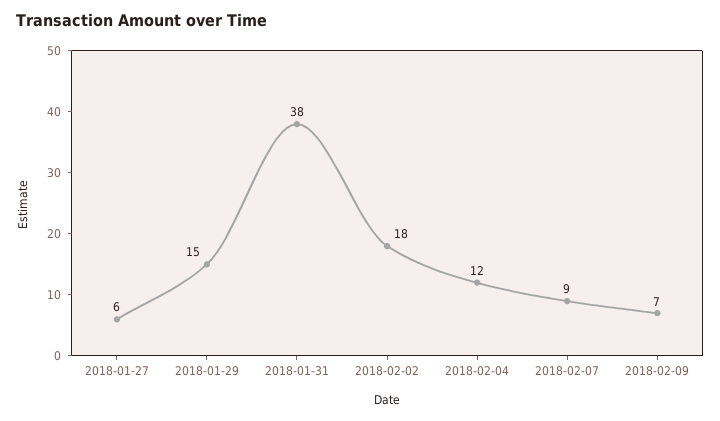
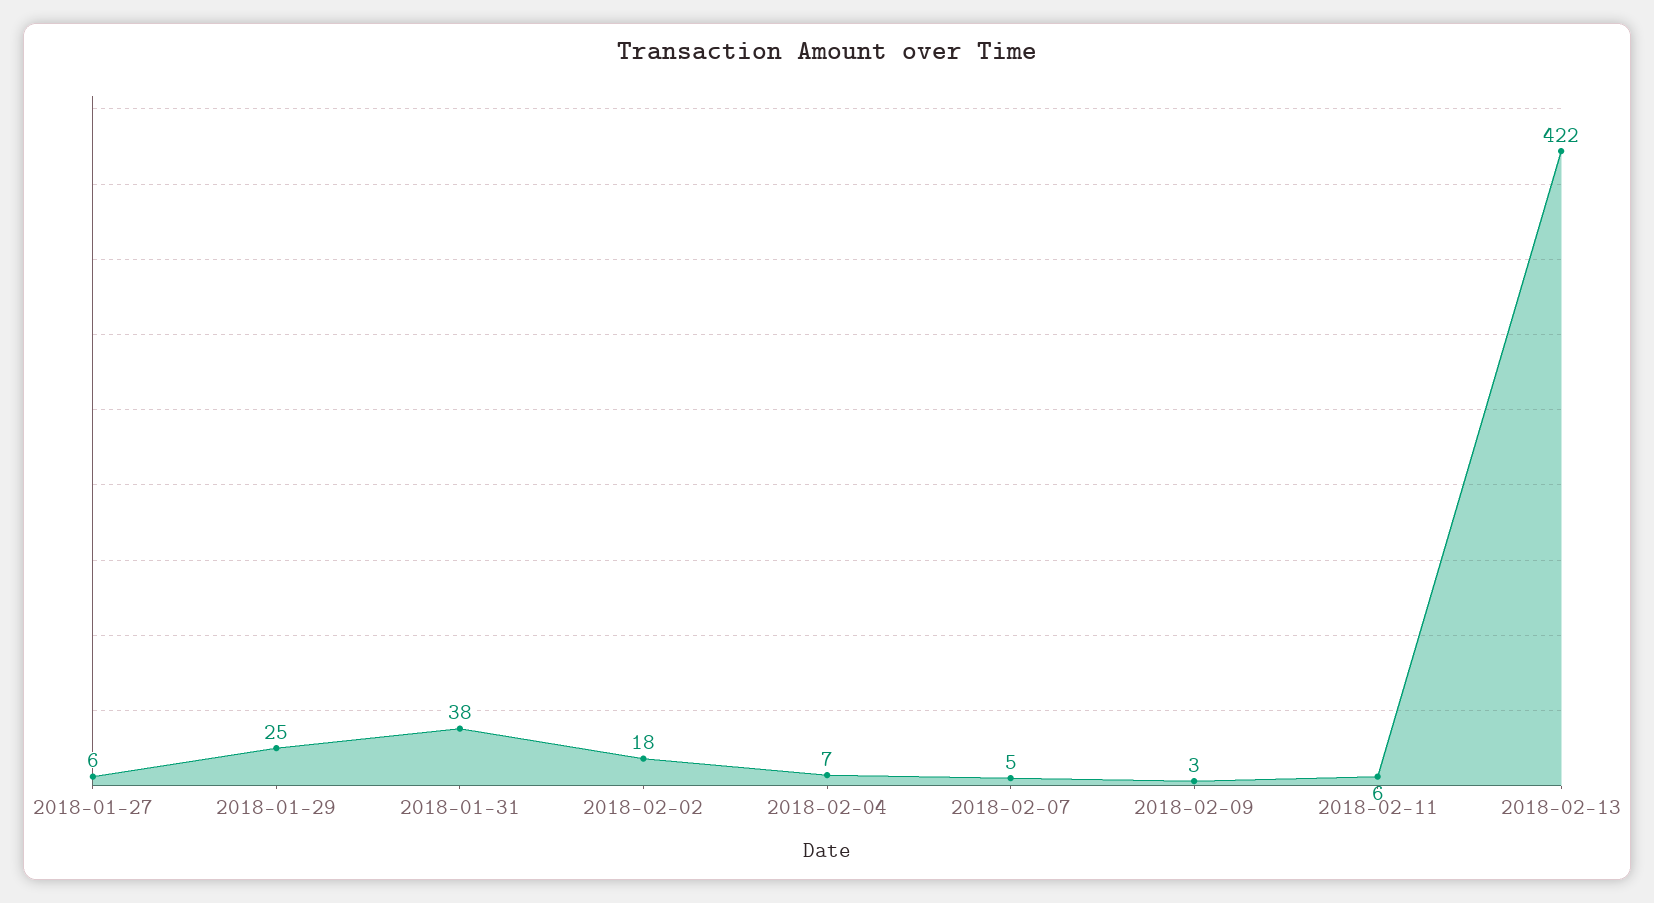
2018-01-29: 15 -> 25
2018-02-04: 12 -> 7
2018-02-07: 9 -> 5
2018-02-09: 7 -> 3
2018-02-11: none -> 6
2018-02-13: none -> 422

